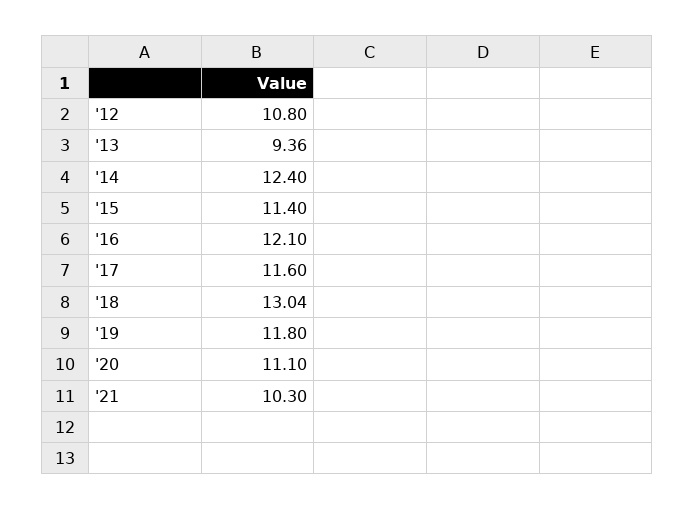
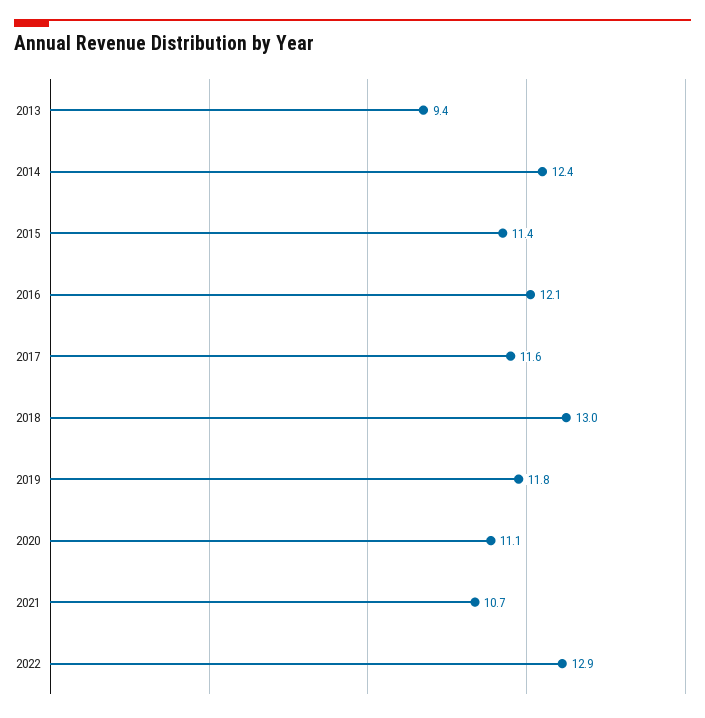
'12: 10.8 -> none
'21: 10.3 -> 10.7
2022: none -> 12.9

